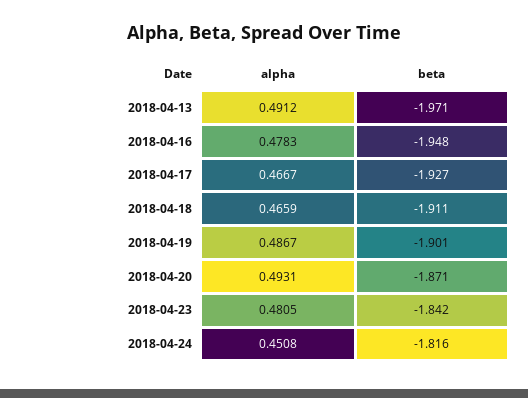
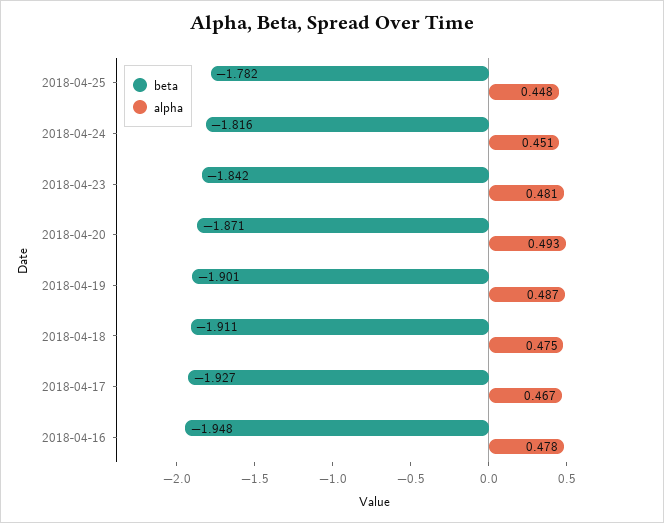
alpha, 2018-04-13: 0.4912 -> none
beta, 2018-04-13: -1.971 -> none
alpha, 2018-04-18: 0.4659 -> 0.475
beta, 2018-04-25: none -> -1.782
alpha, 2018-04-25: none -> 0.448

